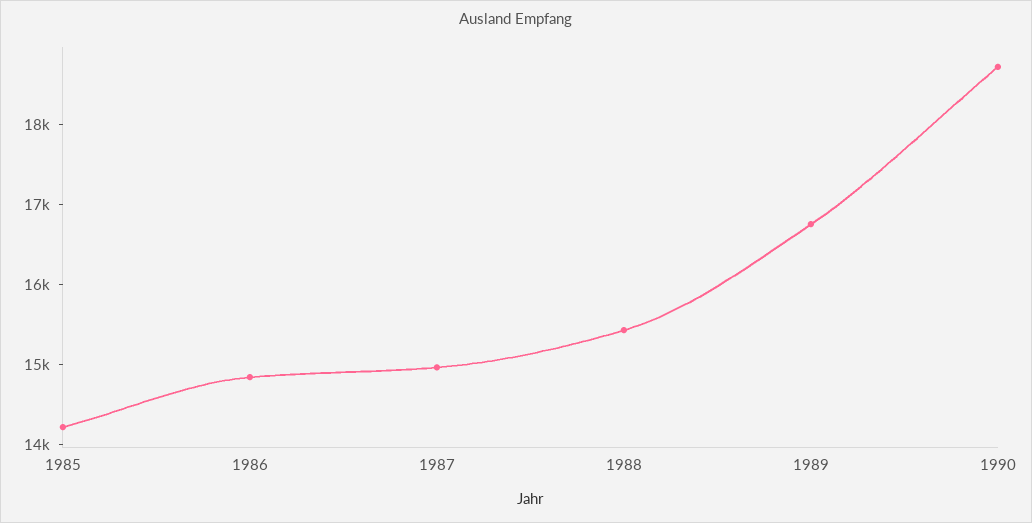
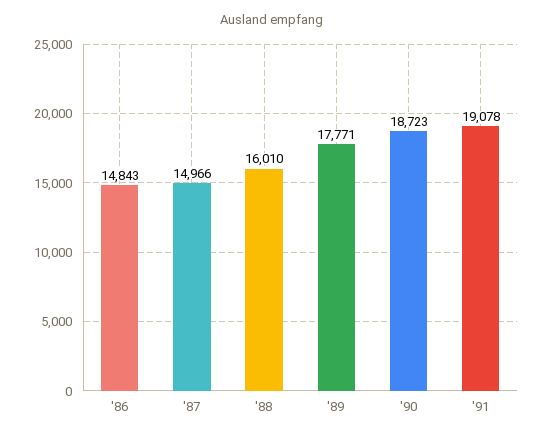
1985: 14200 -> none
1988: 15400 -> 16010
1989: 16800 -> 17771
'91: none -> 19078

